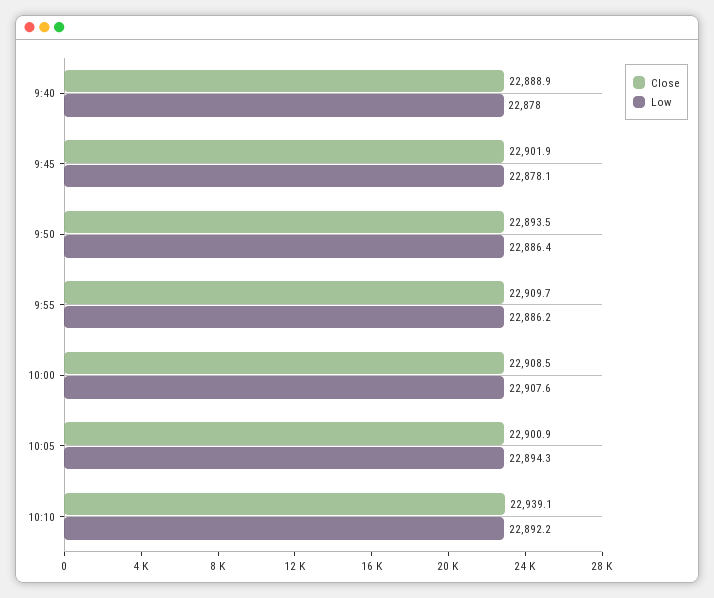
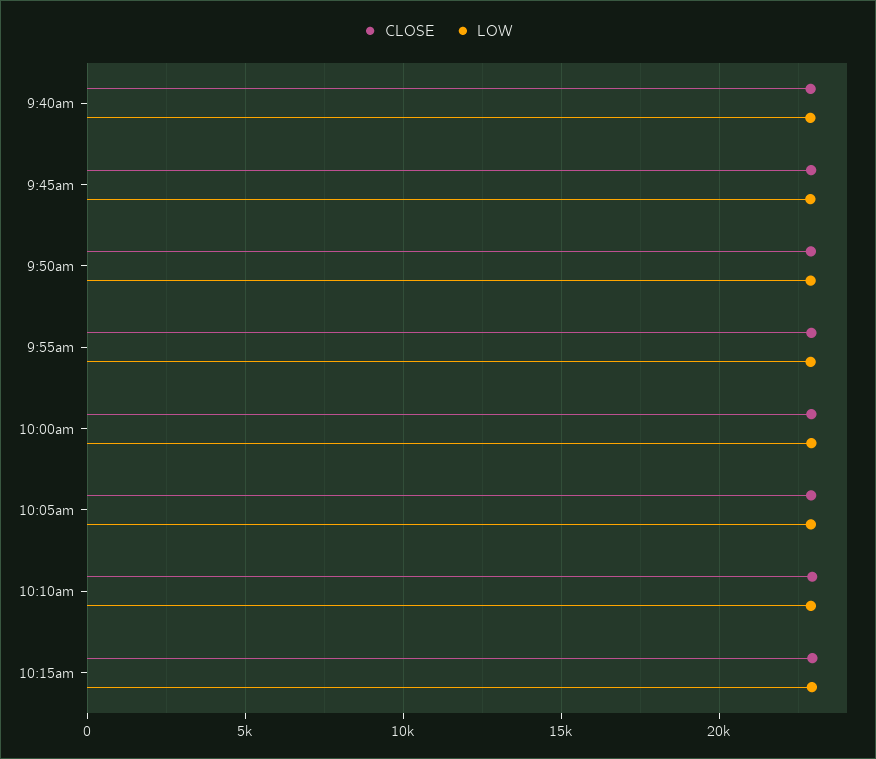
Close, 10:15am: none -> 23000
Low, 10:15am: none -> 23000

